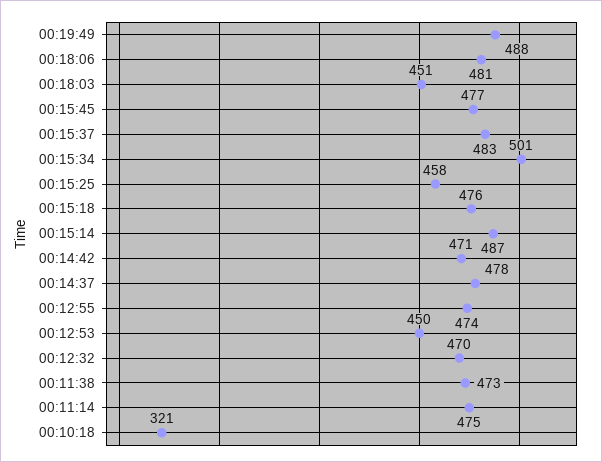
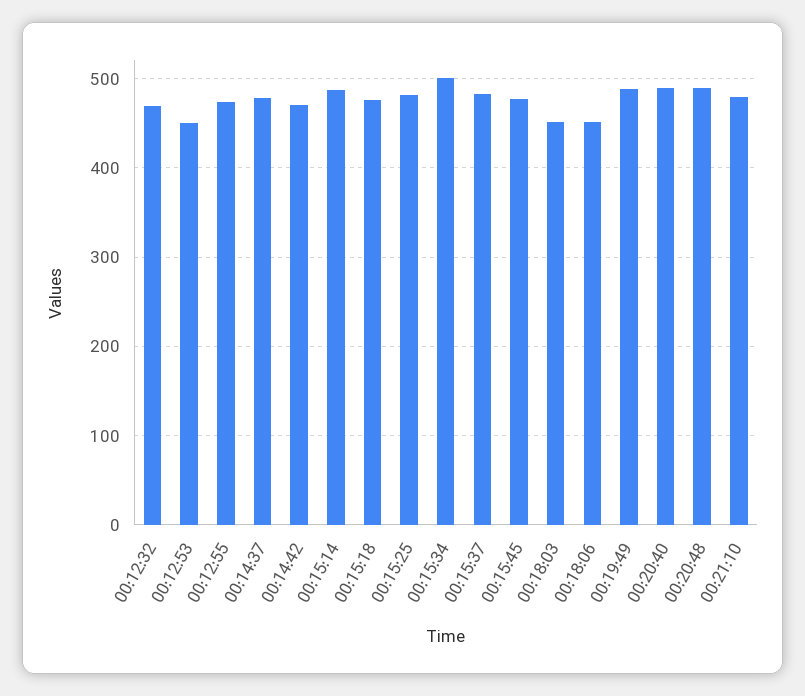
00:18:06: 481 -> 450
00:15:25: 458 -> 480
00:11:38: 473 -> none
00:11:14: 475 -> none
00:10:18: 321 -> none
00:20:40: none -> 490
00:20:48: none -> 490
00:21:10: none -> 480

